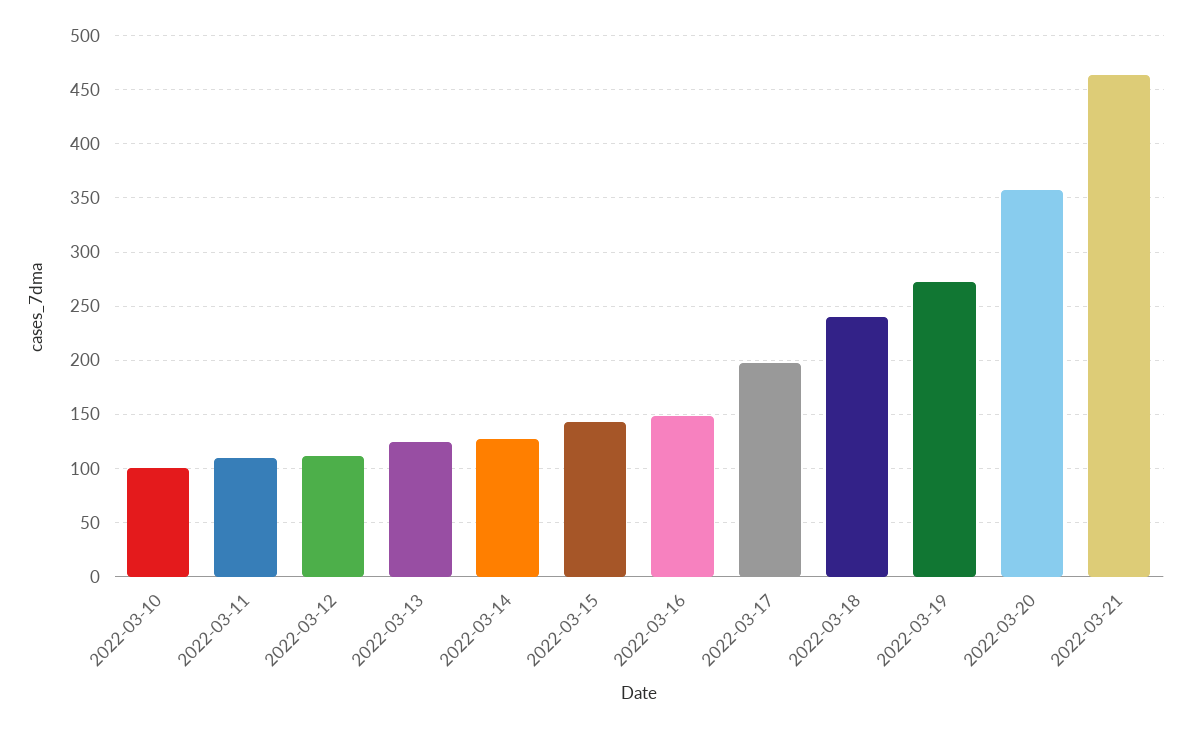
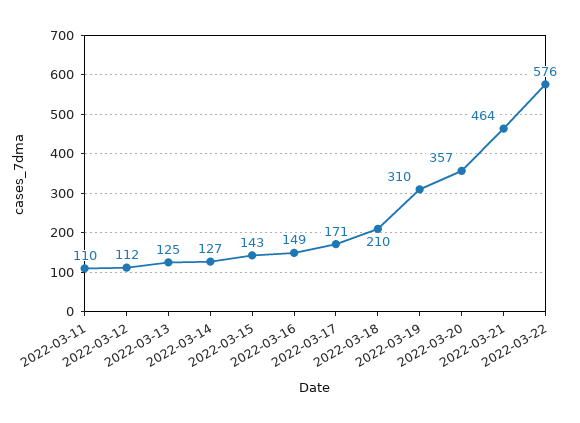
2022-03-10: 100 -> none
2022-03-17: 200 -> 171
2022-03-18: 240 -> 210
2022-03-19: 270 -> 310
2022-03-22: none -> 576

